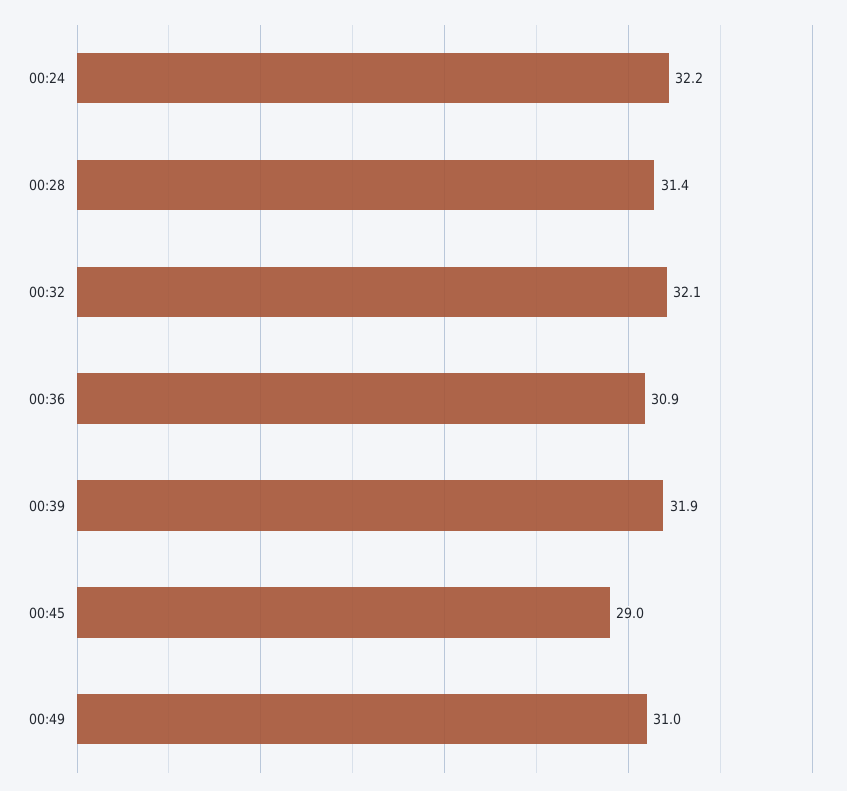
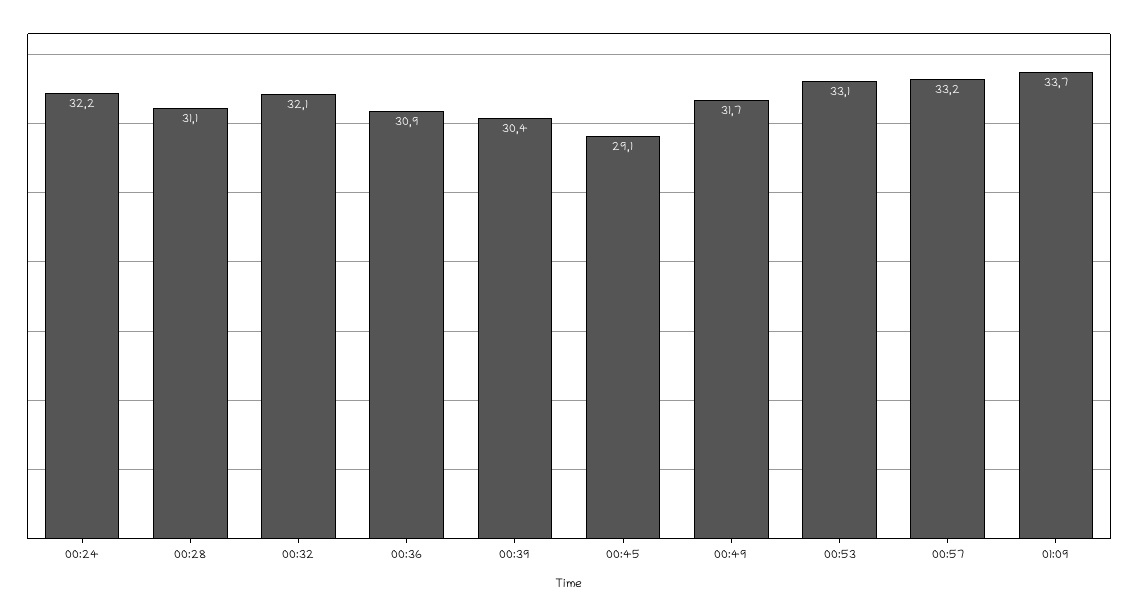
00:28: 31.4 -> 31.1
00:39: 31.9 -> 30.4
00:45: 29 -> 29.1
00:49: 31 -> 31.7
00:53: none -> 33.1
00:57: none -> 33.2
01:09: none -> 33.7

